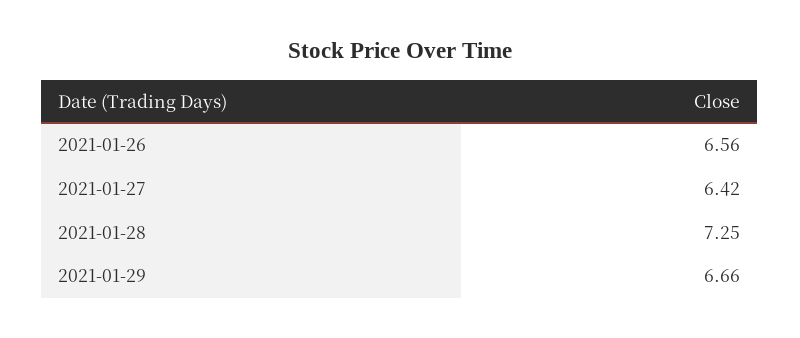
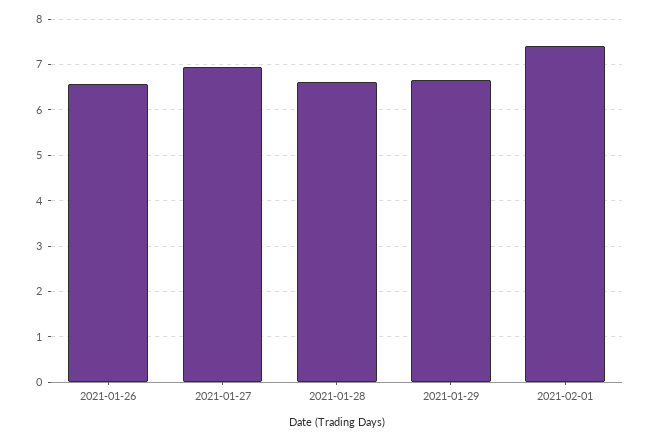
2021-01-27: 6.42 -> 7
2021-01-28: 7.25 -> 6.6
2021-02-01: none -> 7.4

